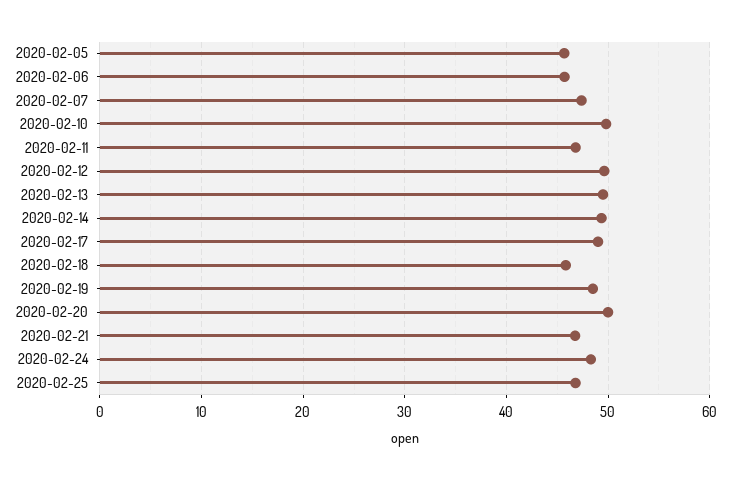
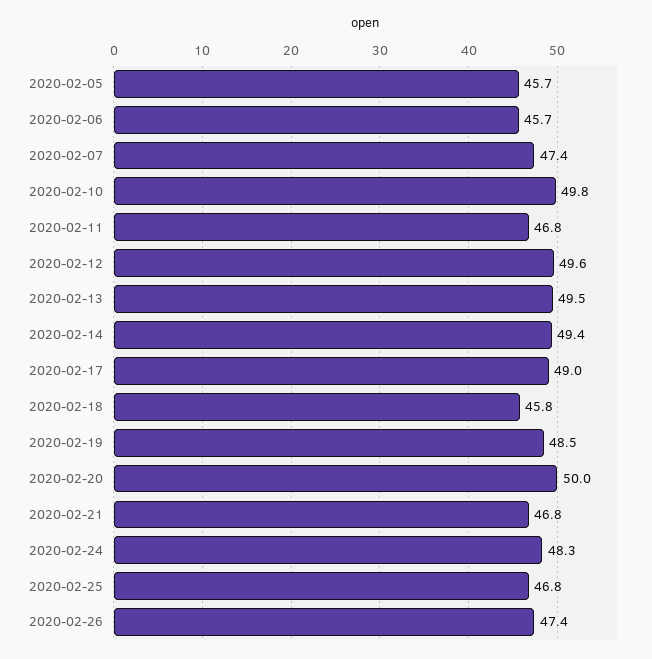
2020-02-26: none -> 47.4

